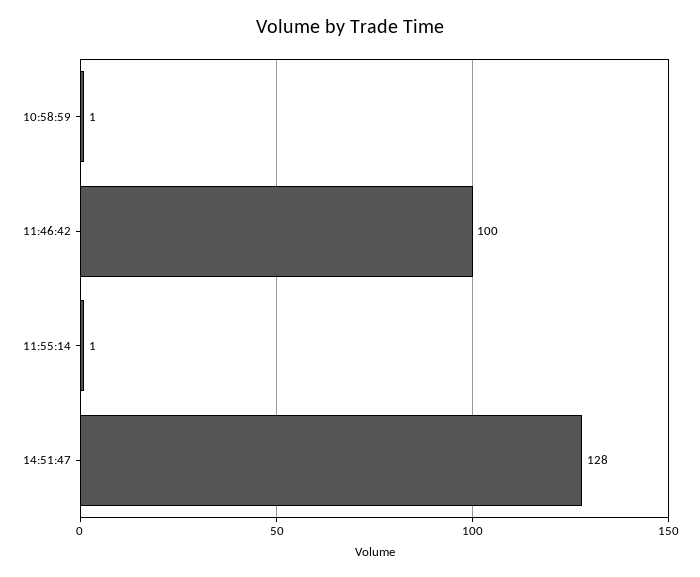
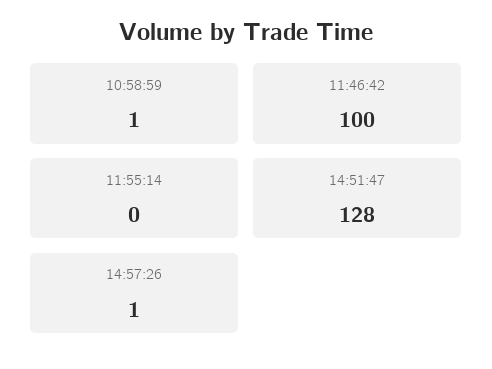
11:55:14: 1 -> 0
14:57:26: none -> 1

